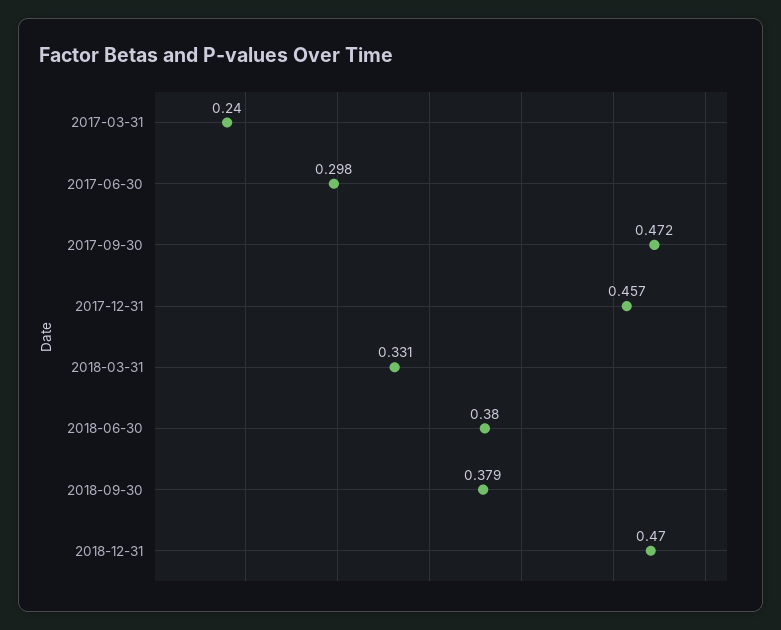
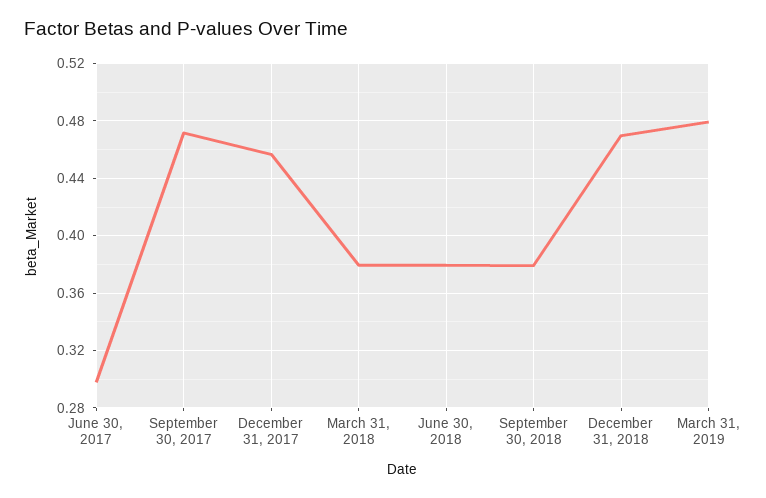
2017-03-31: 0.24 -> none
2018-03-31: 0.331 -> 0.38
March 31, 2019: none -> 0.48

